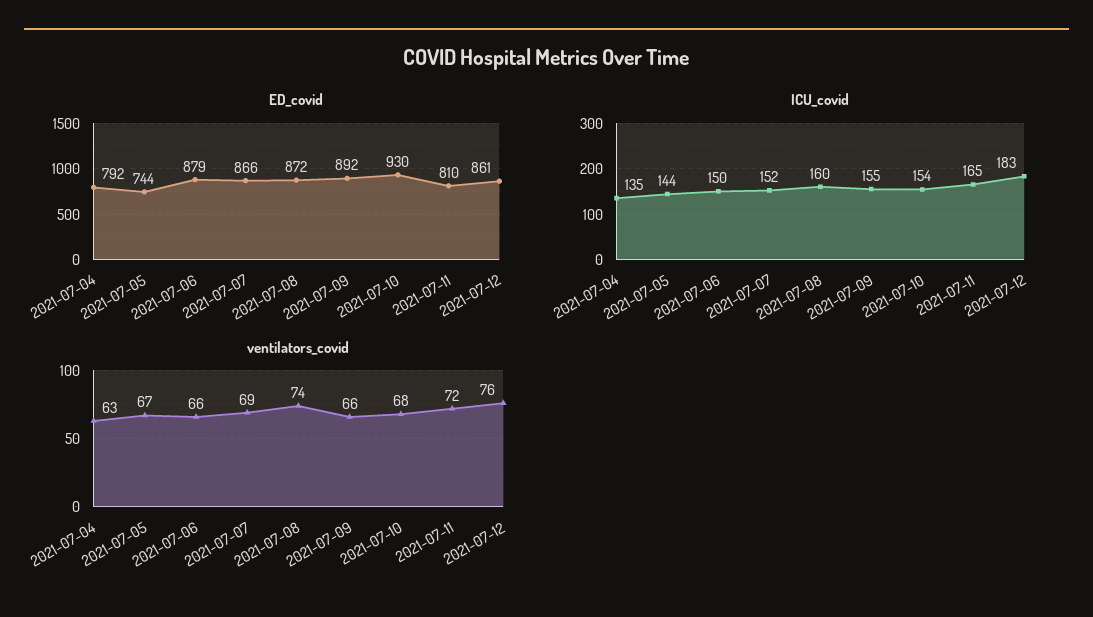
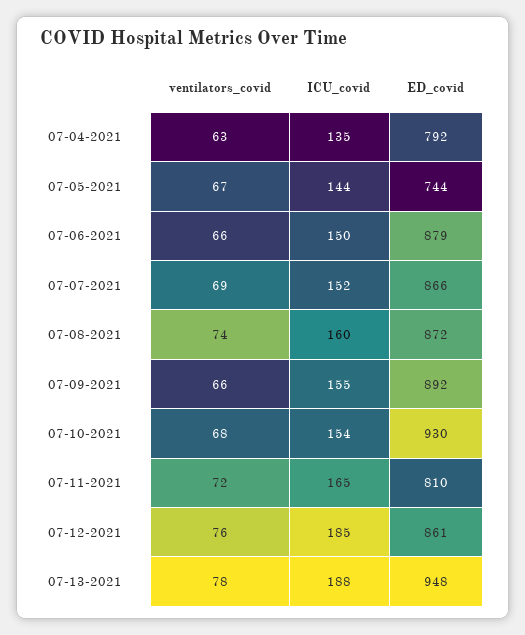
ICU_covid, 2021-07-12: 183 -> 185
ventilators_covid, 07-13-2021: none -> 78
ICU_covid, 07-13-2021: none -> 188
ED_covid, 07-13-2021: none -> 948

